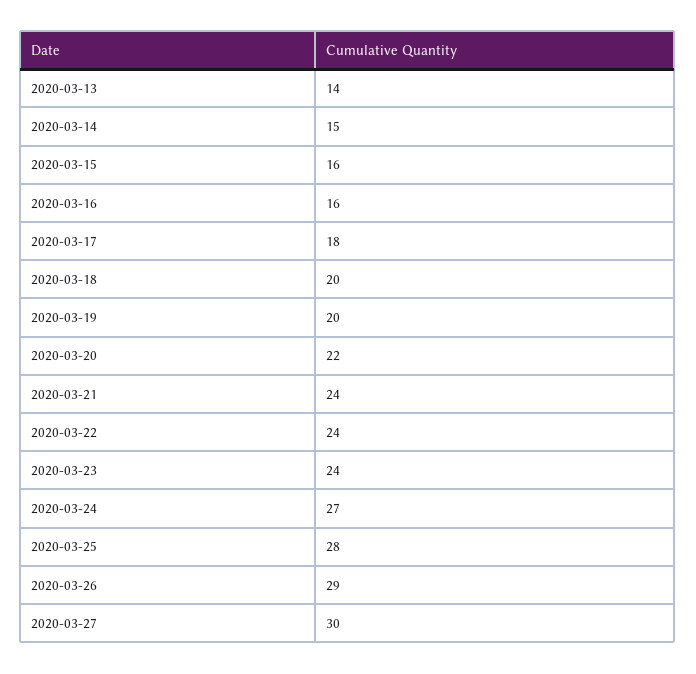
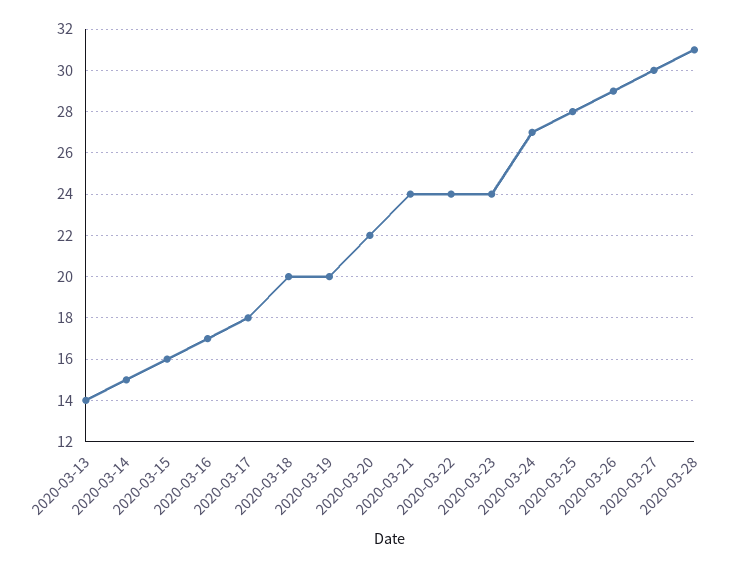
2020-03-16: 16 -> 17
2020-03-28: none -> 31

